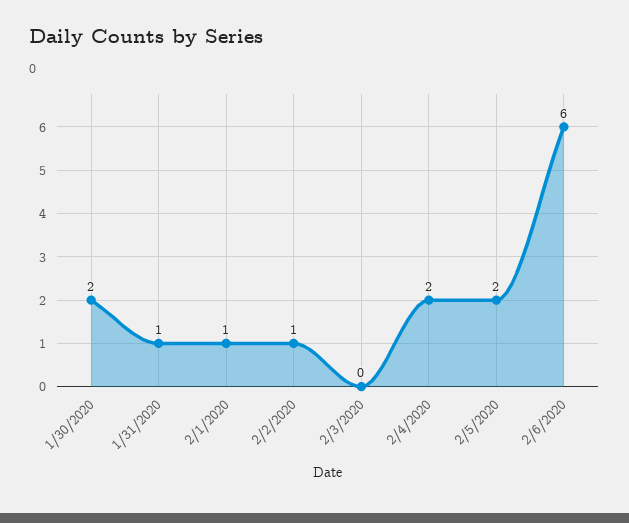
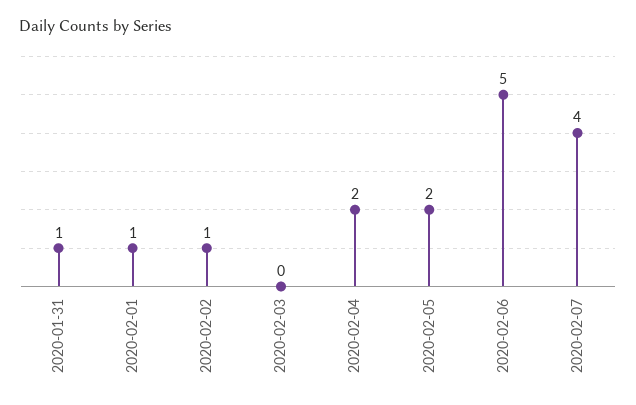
1/30/2020: 2 -> none
2/6/2020: 6 -> 5
2020-02-07: none -> 4

